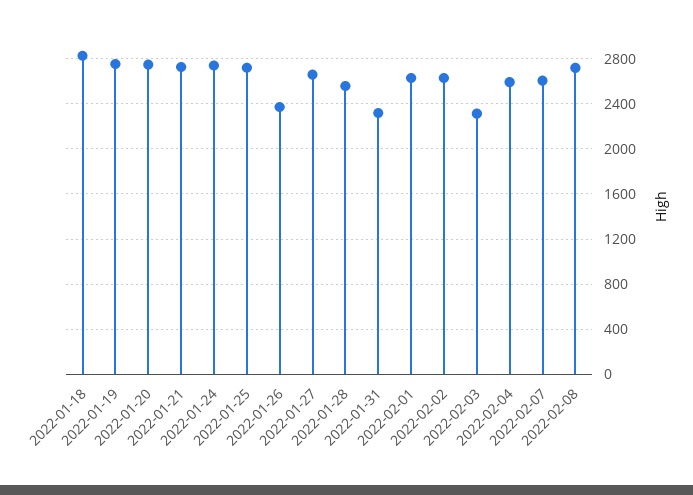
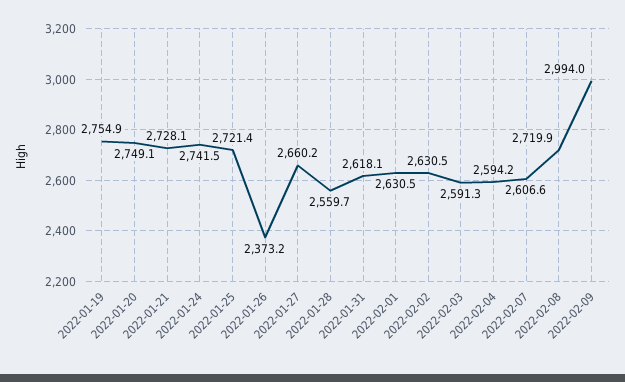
2022-01-18: 2800 -> none
2022-01-31: 2300 -> 2618.1
2022-02-03: 2300 -> 2591.3
2022-02-09: none -> 2994

